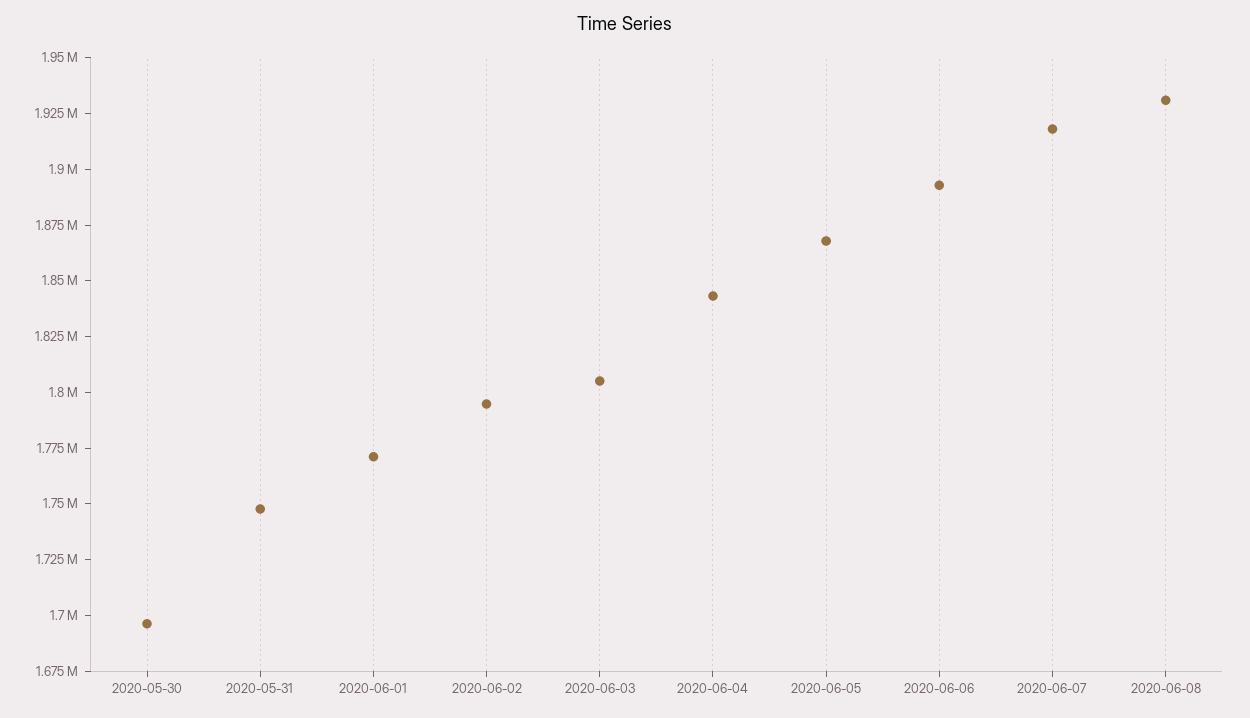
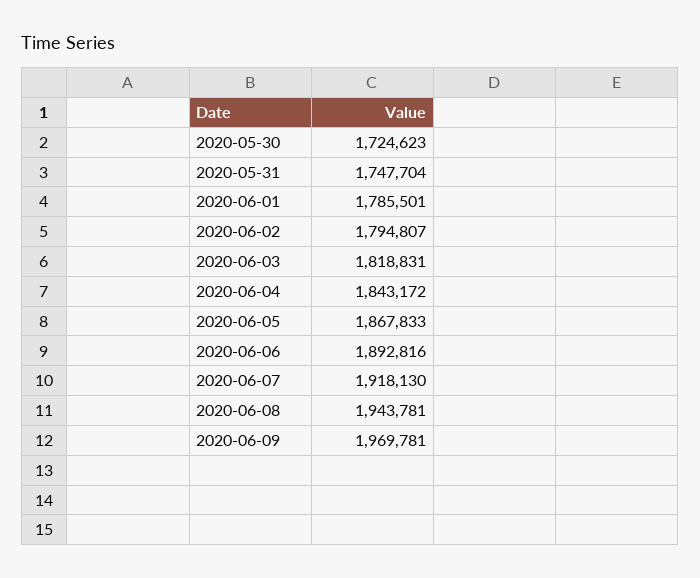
2020-05-30: 1695000 -> 1724623
2020-06-01: 1770000 -> 1785501
2020-06-03: 1805000 -> 1818831
2020-06-08: 1930000 -> 1943781
2020-06-09: none -> 1969781

